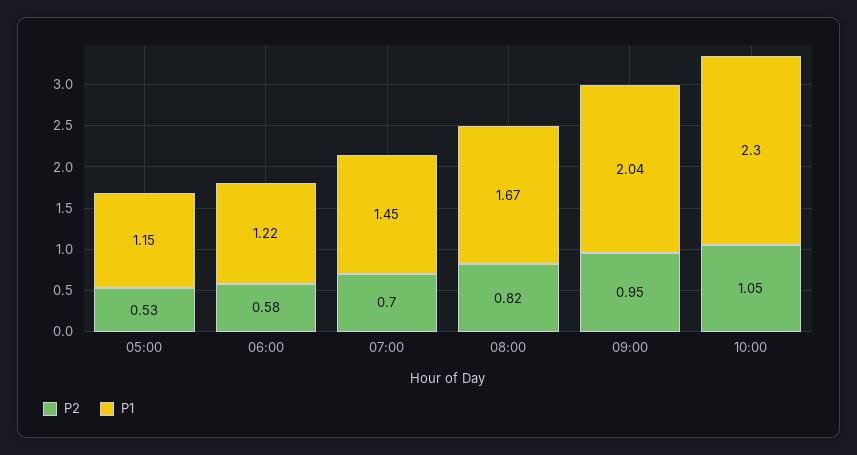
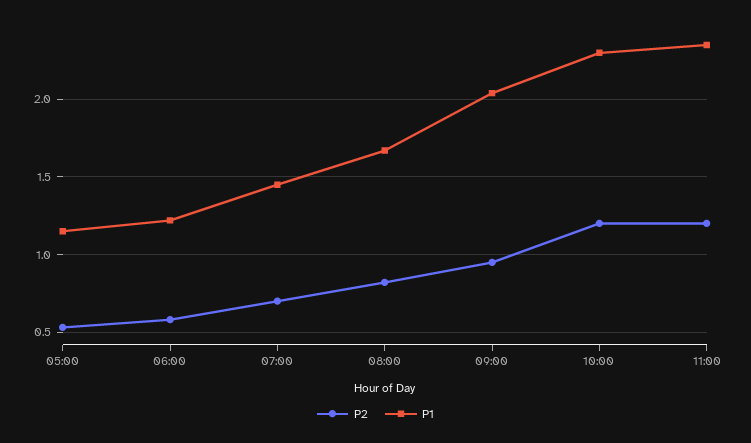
P2, 10:00: 1.05 -> 1.2
P2, 11:00: none -> 1.2
P1, 11:00: none -> 2.35

